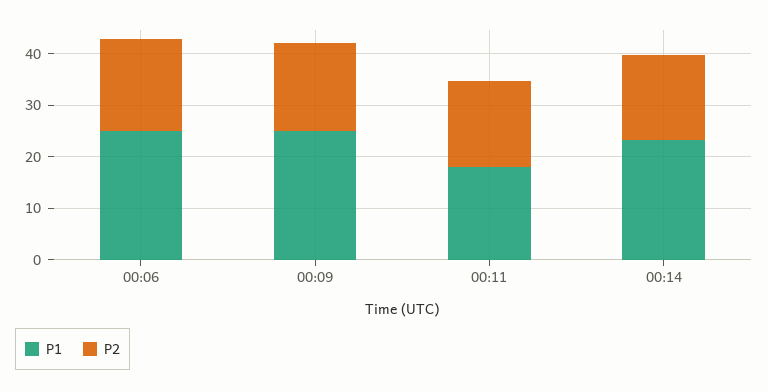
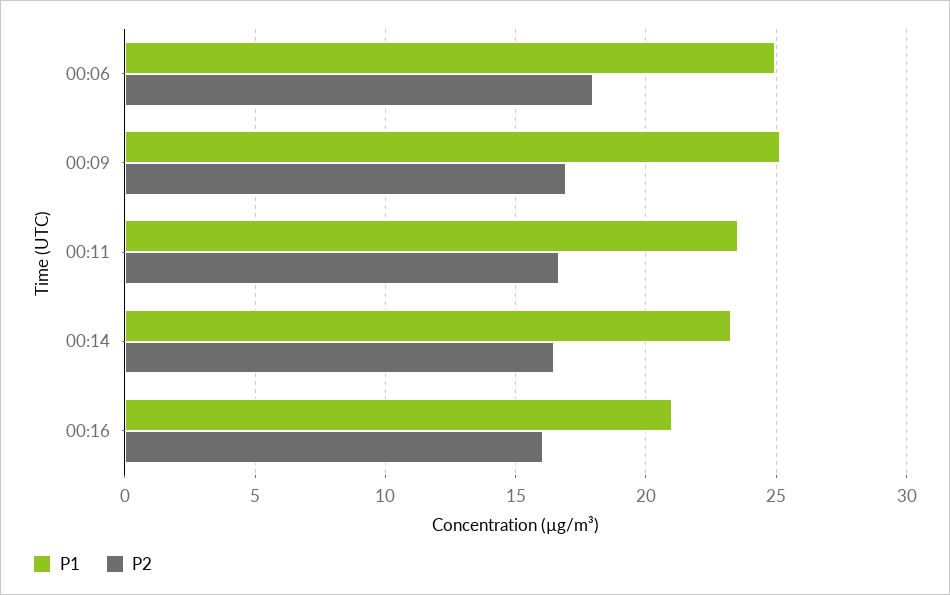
P1, 00:11: 18 -> 23.5
P1, 00:16: none -> 21
P2, 00:16: none -> 16

